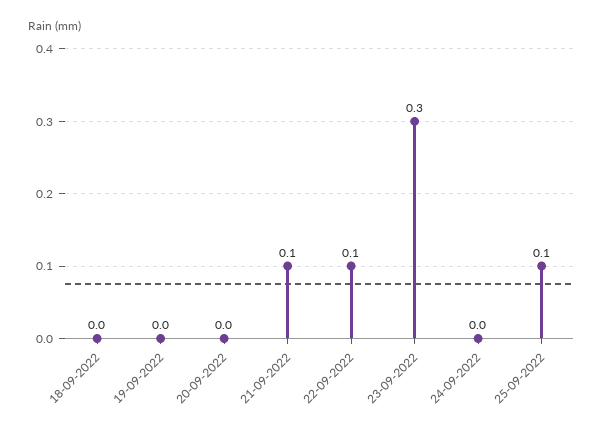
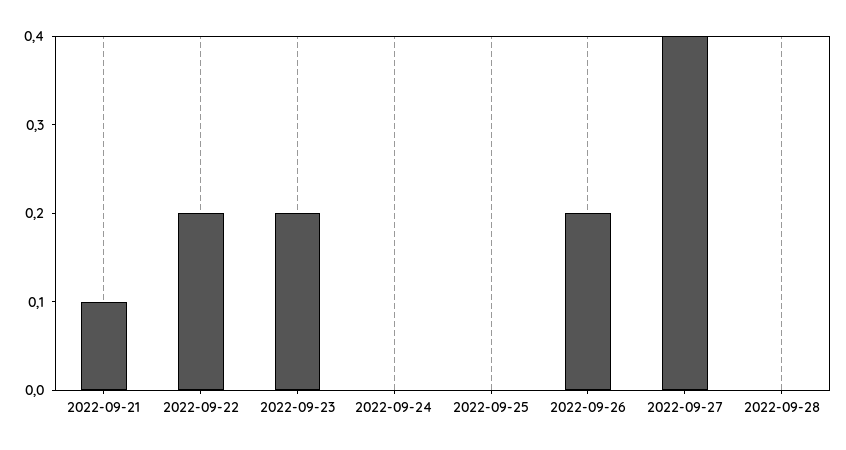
18-09-2022: 0 -> none
19-09-2022: 0 -> none
20-09-2022: 0 -> none
22-09-2022: 0.1 -> 0.2
23-09-2022: 0.3 -> 0.2
25-09-2022: 0.1 -> 0
2022-09-26: none -> 0.2
2022-09-27: none -> 0.4
2022-09-28: none -> 0

